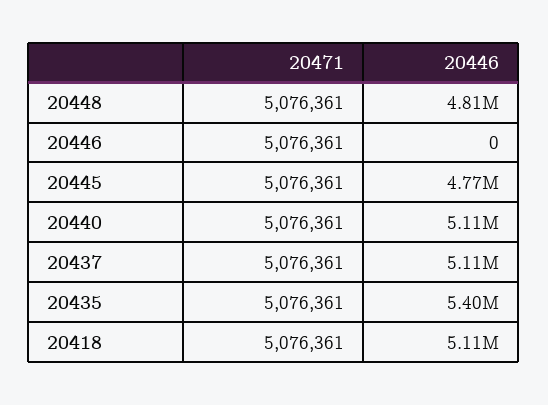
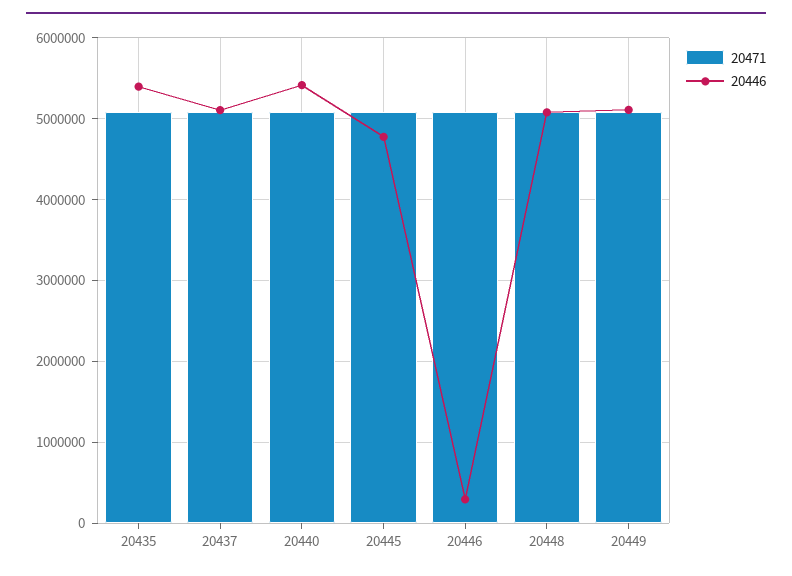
20446, 20448: 4810000 -> 5100000
20446, 20446: 0 -> 300000
20446, 20440: 5110000 -> 5400000
20471, 20418: 5076361 -> none
20446, 20418: 5110000 -> none
20471, 20449: none -> 5100000
20446, 20449: none -> 5100000

